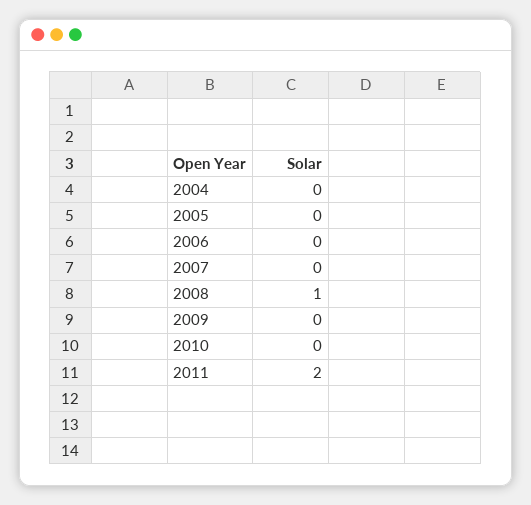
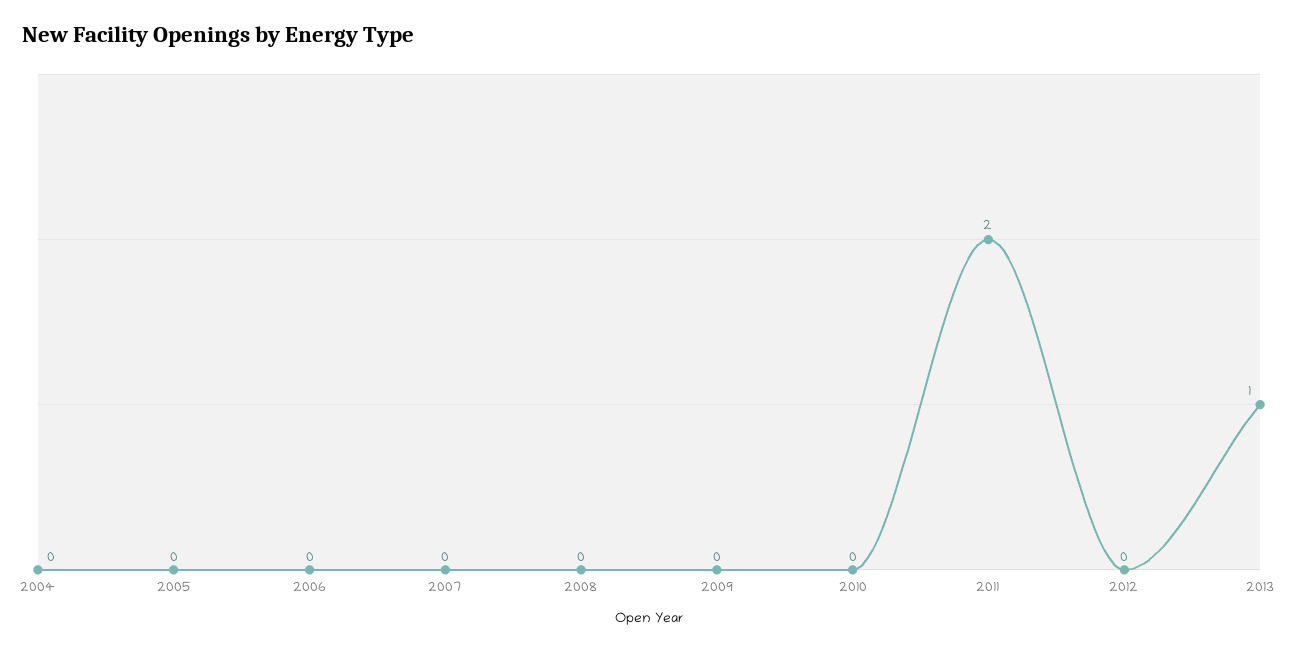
2008: 1 -> 0
2012: none -> 0
2013: none -> 1

